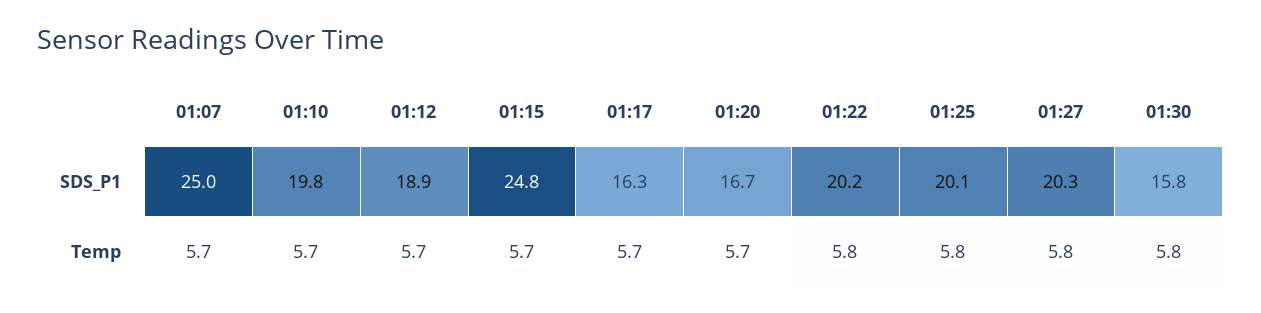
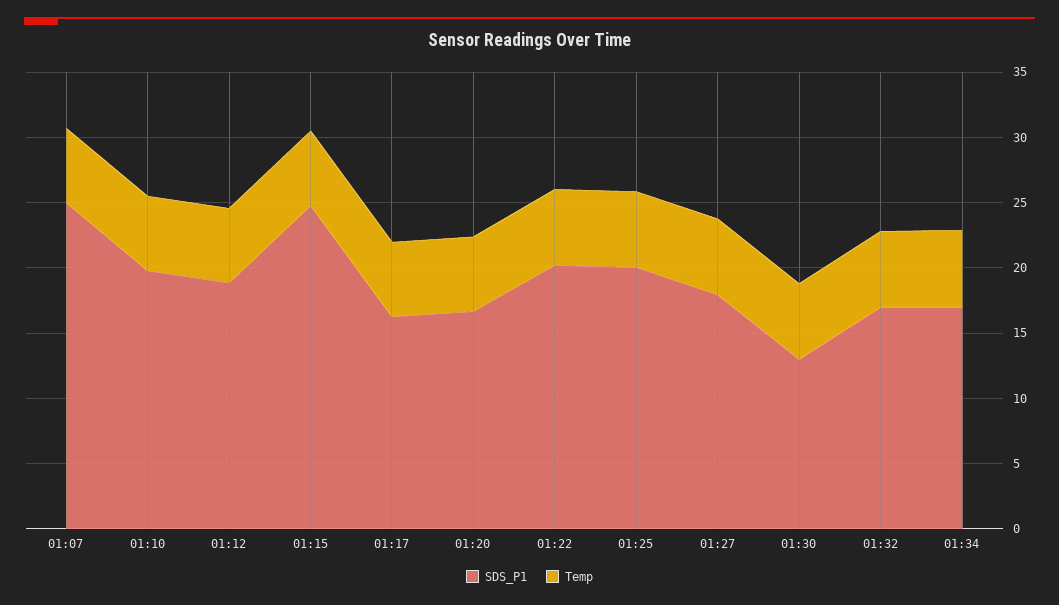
SDS_P1, 01:27: 20.3 -> 18
SDS_P1, 01:30: 15.8 -> 13
SDS_P1, 01:32: none -> 17
Temp, 01:32: none -> 6
SDS_P1, 01:34: none -> 17
Temp, 01:34: none -> 6

